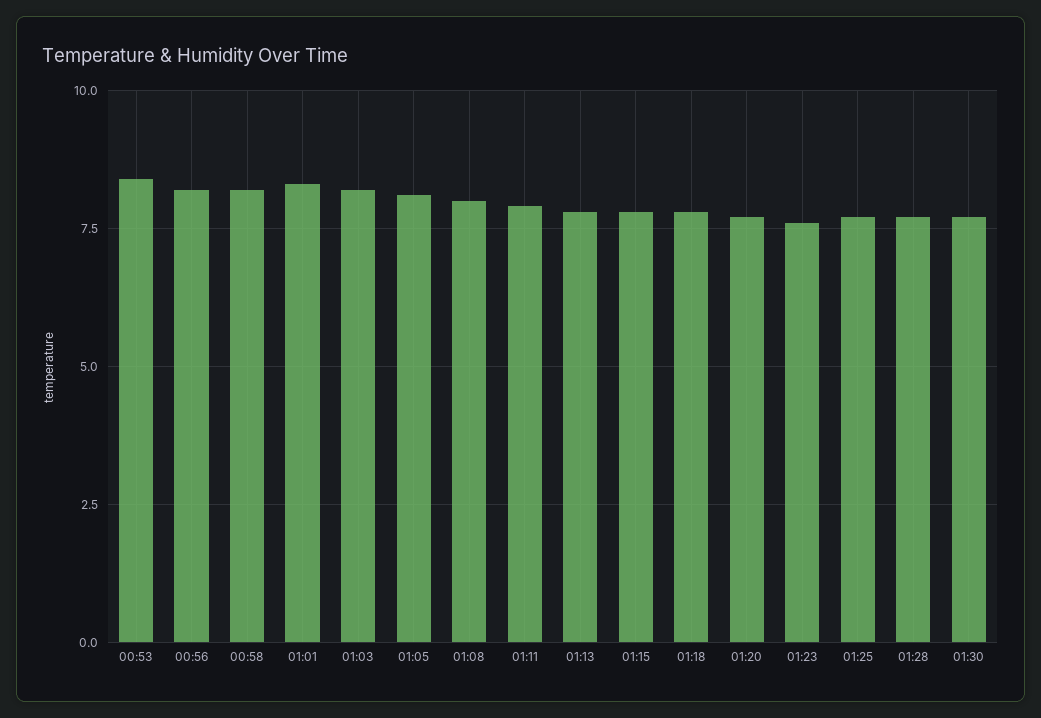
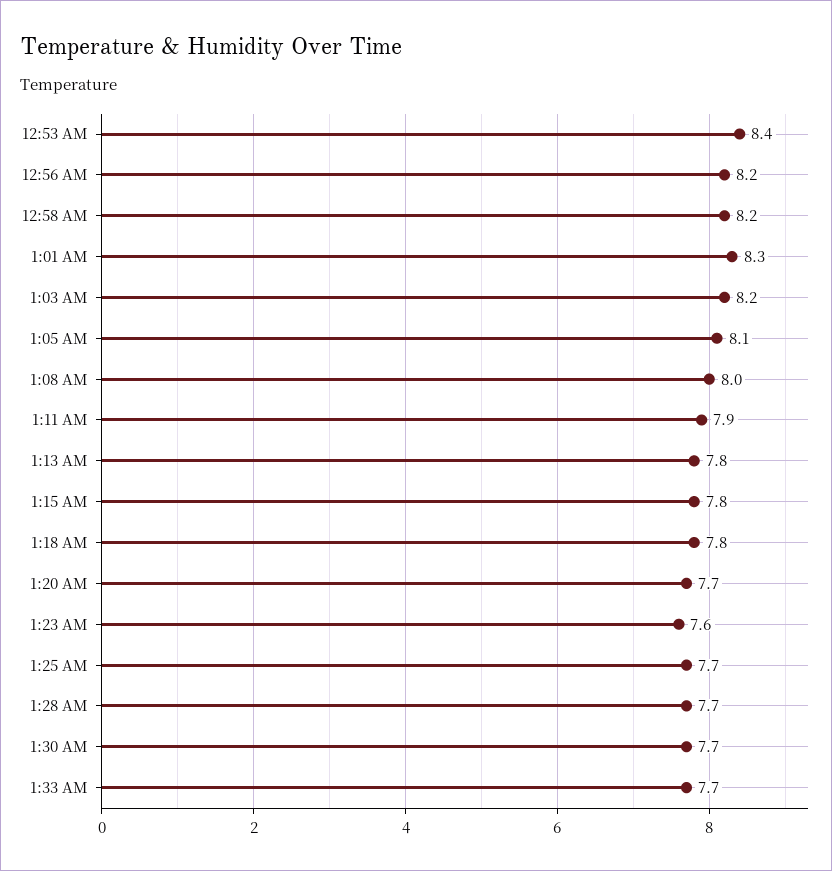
1:33 AM: none -> 7.7

